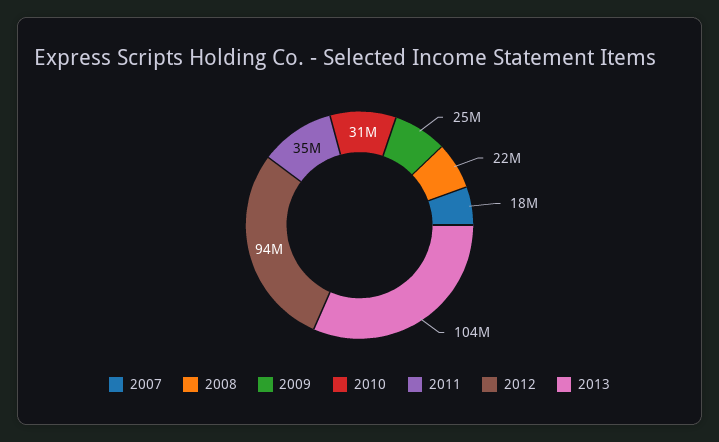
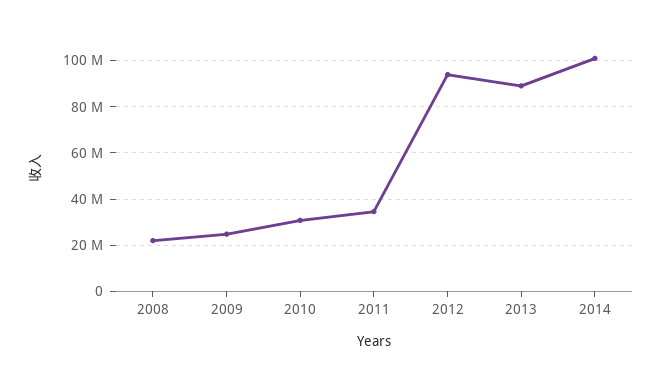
2007: 18000000 -> none
2013: 104000000 -> 90000000
2014: none -> 100000000

